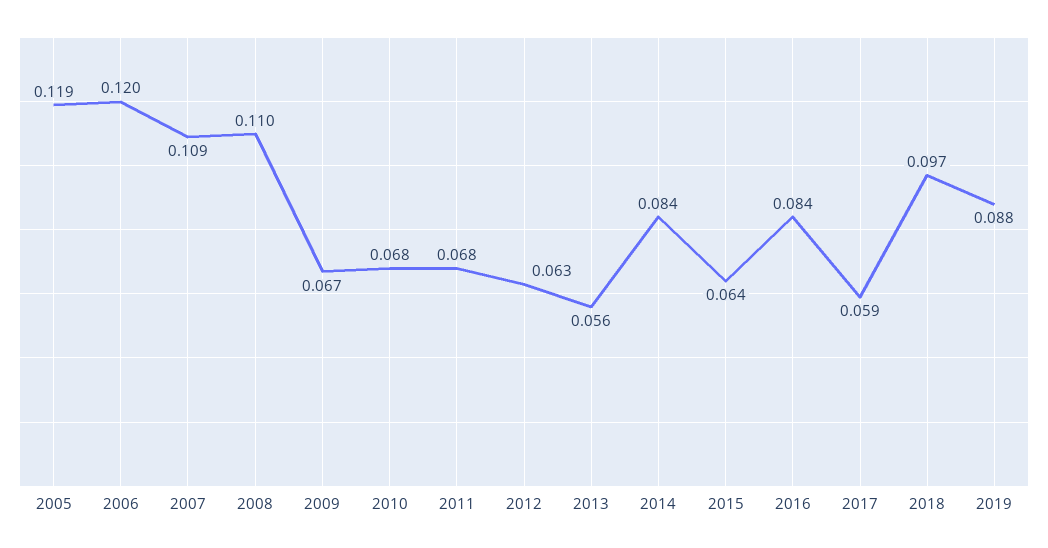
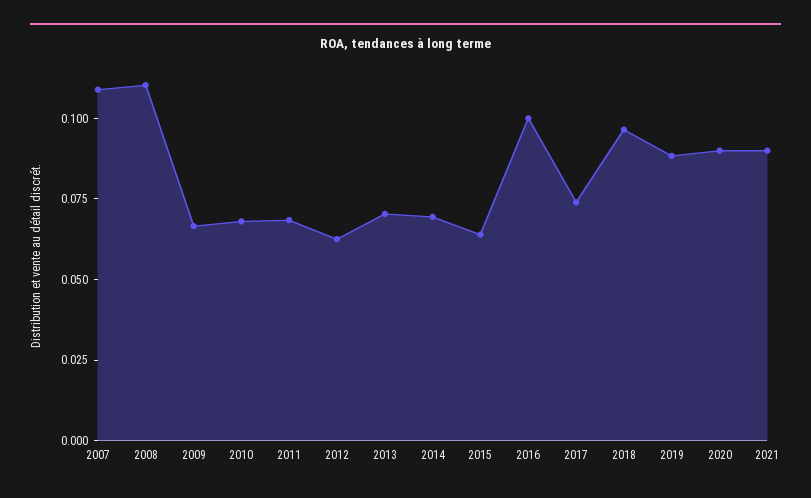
2005: 0.119 -> none
2006: 0.12 -> none
2013: 0.056 -> 0.07
2014: 0.084 -> 0.07
2016: 0.084 -> 0.1
2017: 0.059 -> 0.075
2020: none -> 0.09
2021: none -> 0.09

